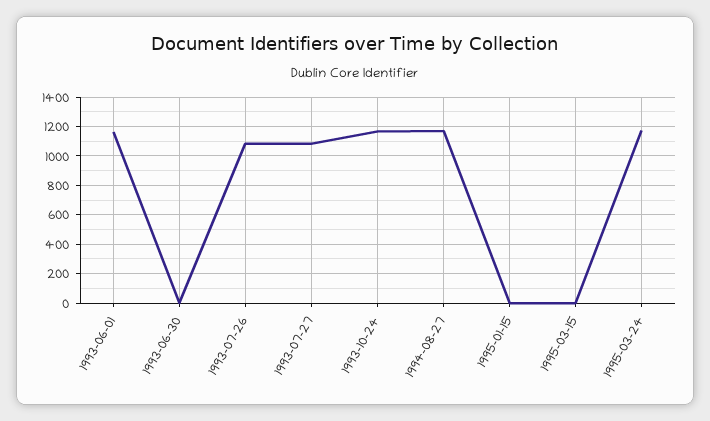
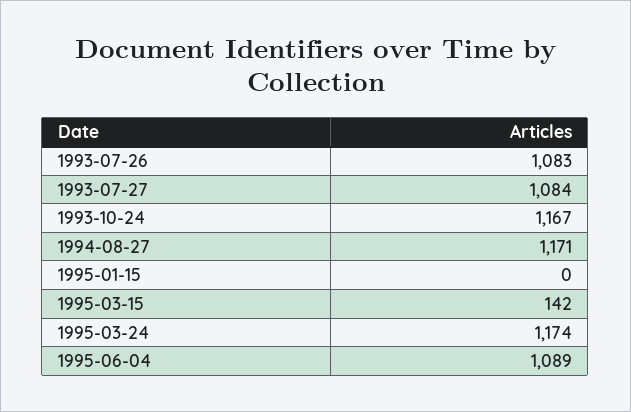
1993-06-01: 1150 -> none
1993-06-30: 0 -> none
1995-03-15: 0 -> 142
1995-06-04: none -> 1089

